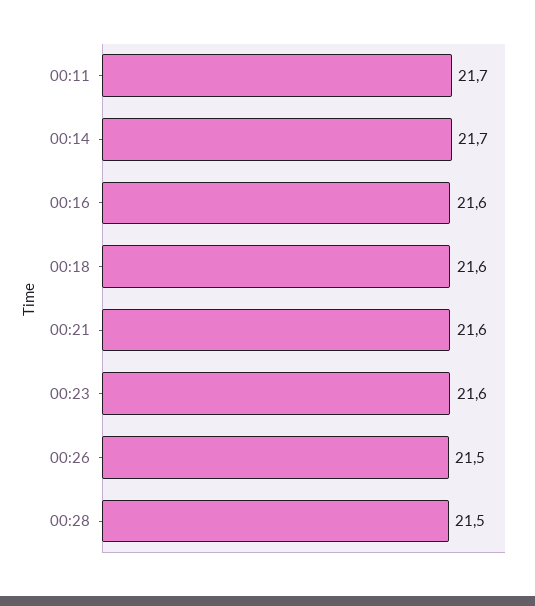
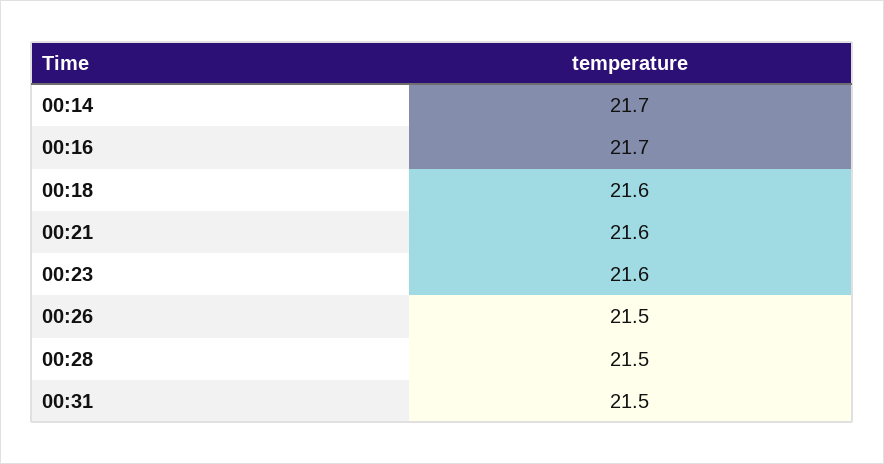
00:11: 21.7 -> none
00:16: 21.6 -> 21.7
00:31: none -> 21.5

